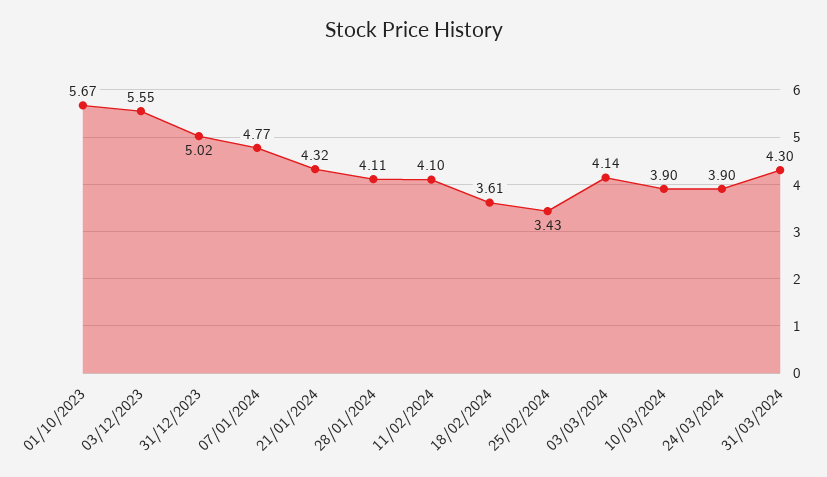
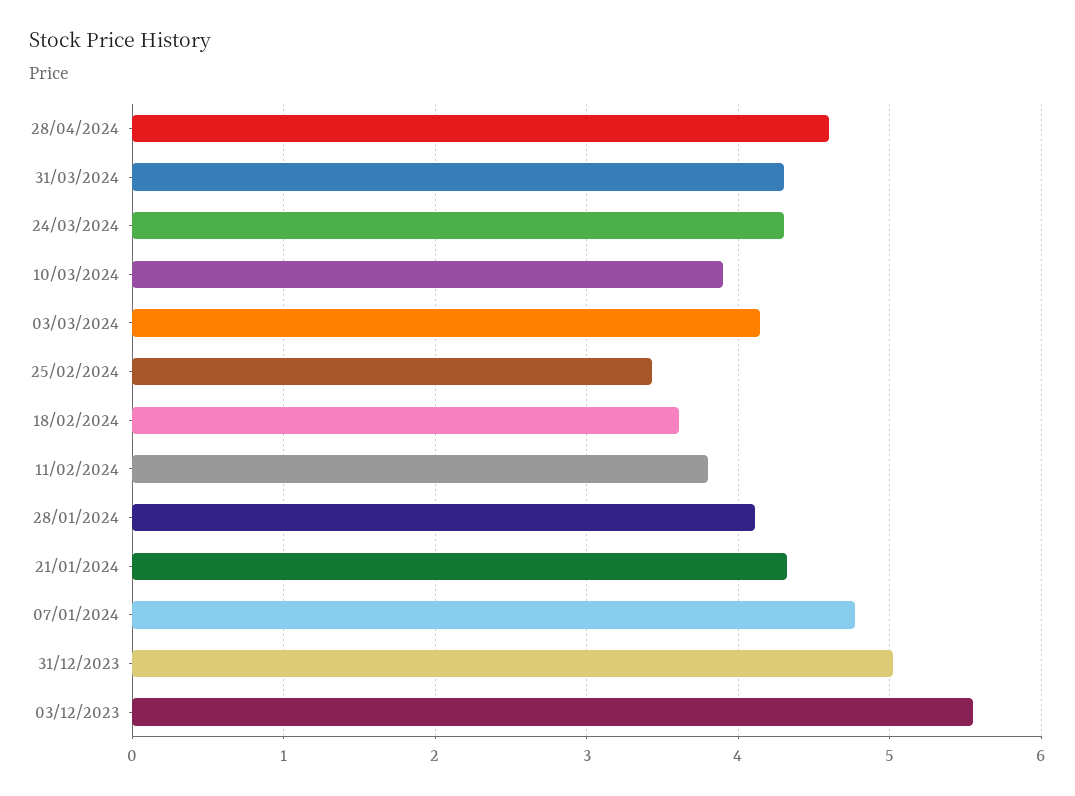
01/10/2023: 5.67 -> none
11/02/2024: 4.1 -> 3.8
24/03/2024: 3.9 -> 4.3
28/04/2024: none -> 4.6

